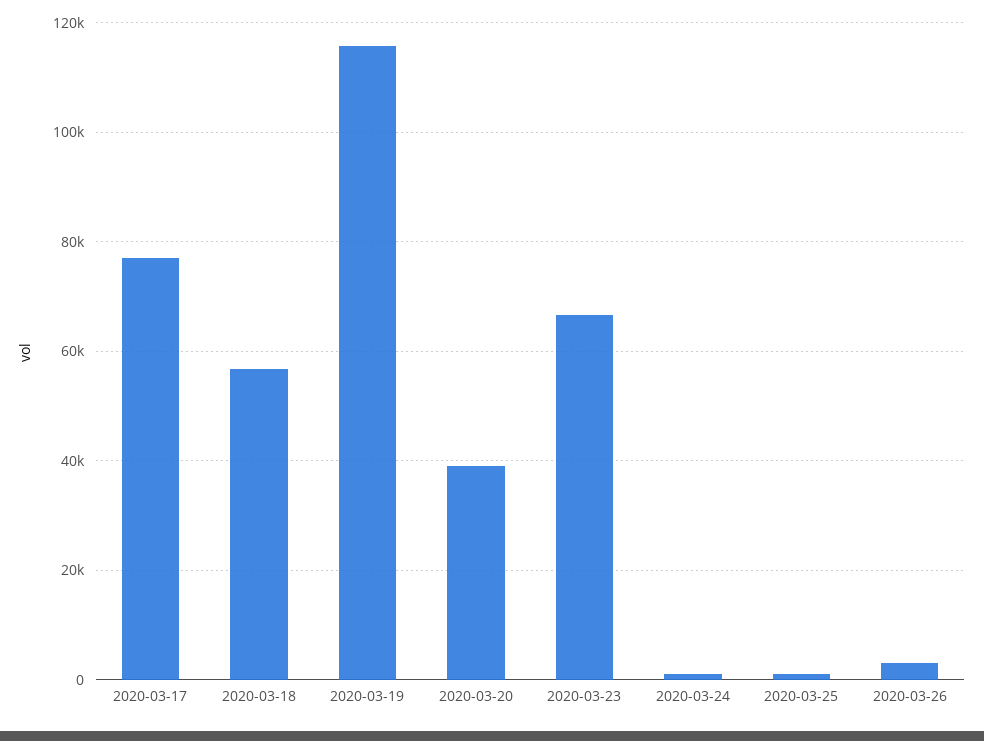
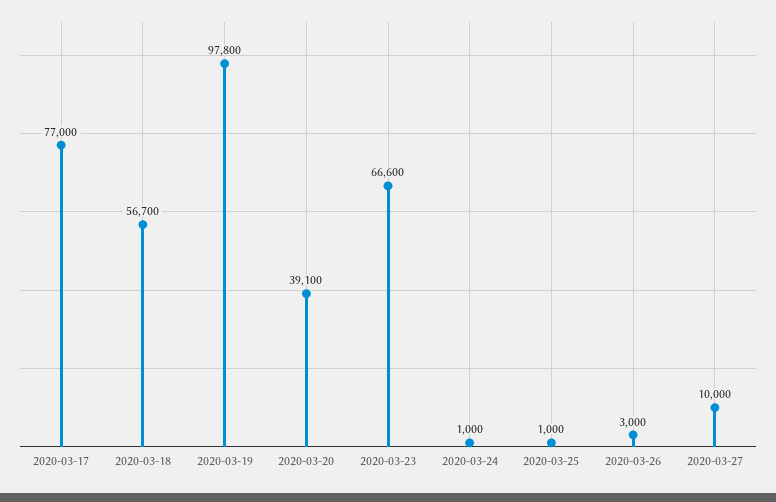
2020-03-19: 116000 -> 97800
2020-03-27: none -> 10000

